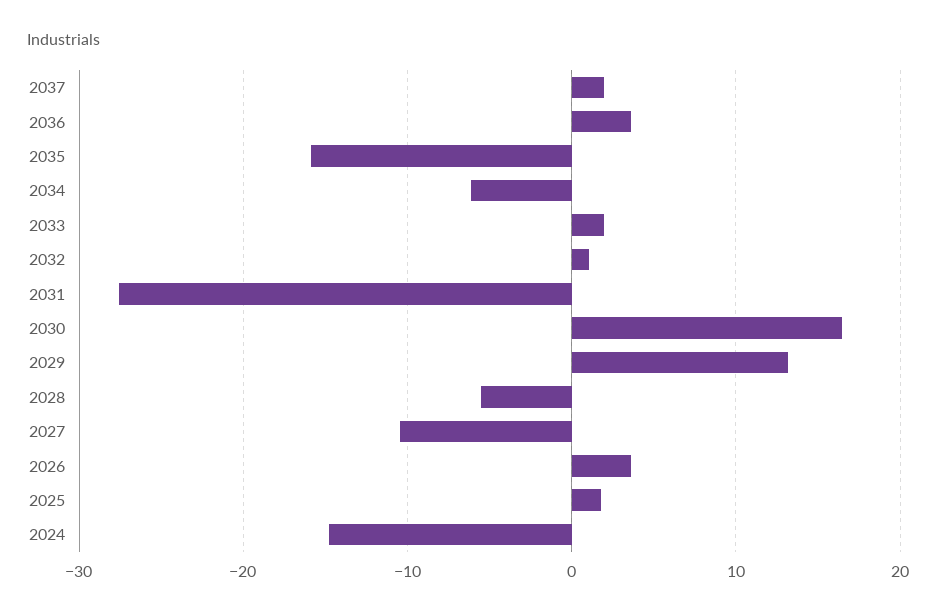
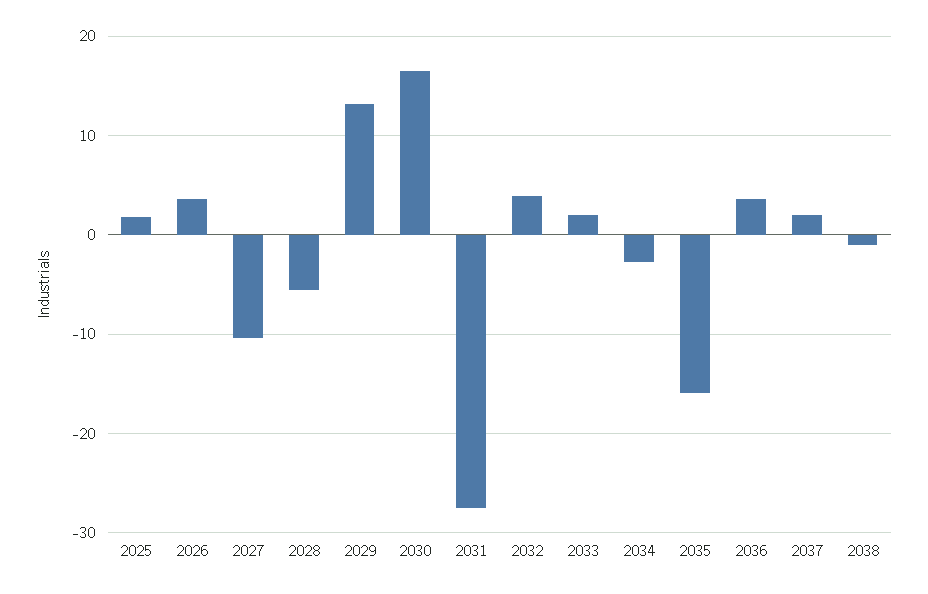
2034: -6 -> -3
2032: 1 -> 4
2024: -15 -> none
2038: none -> -1

